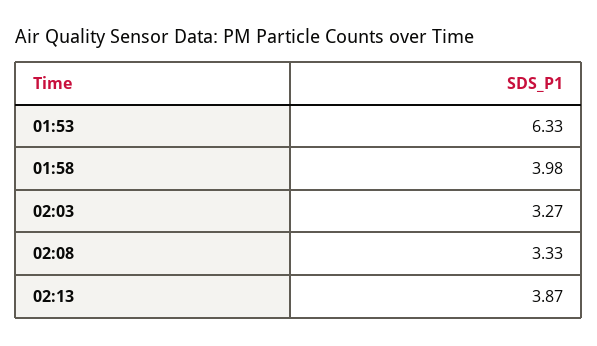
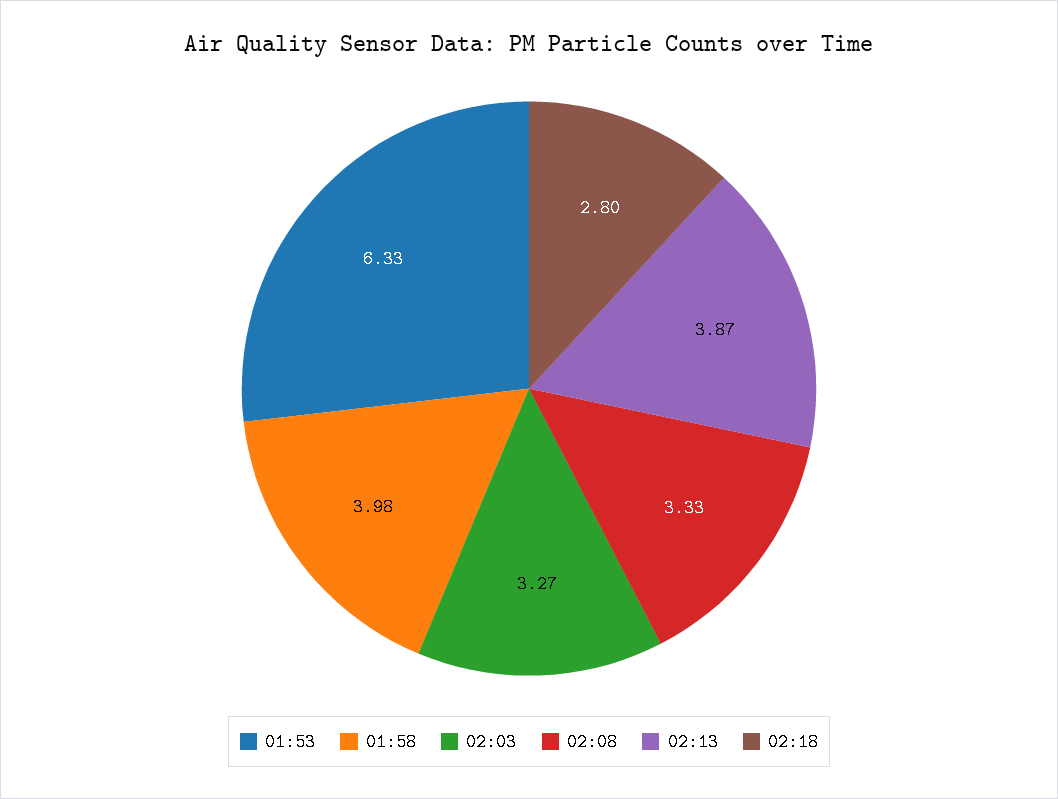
02:18: none -> 2.8

